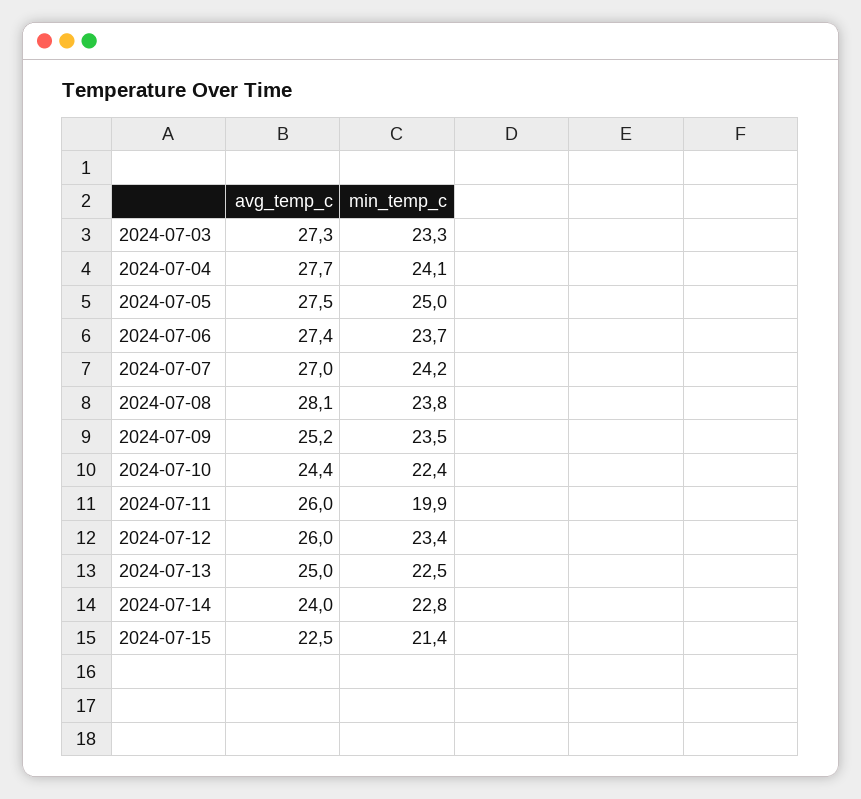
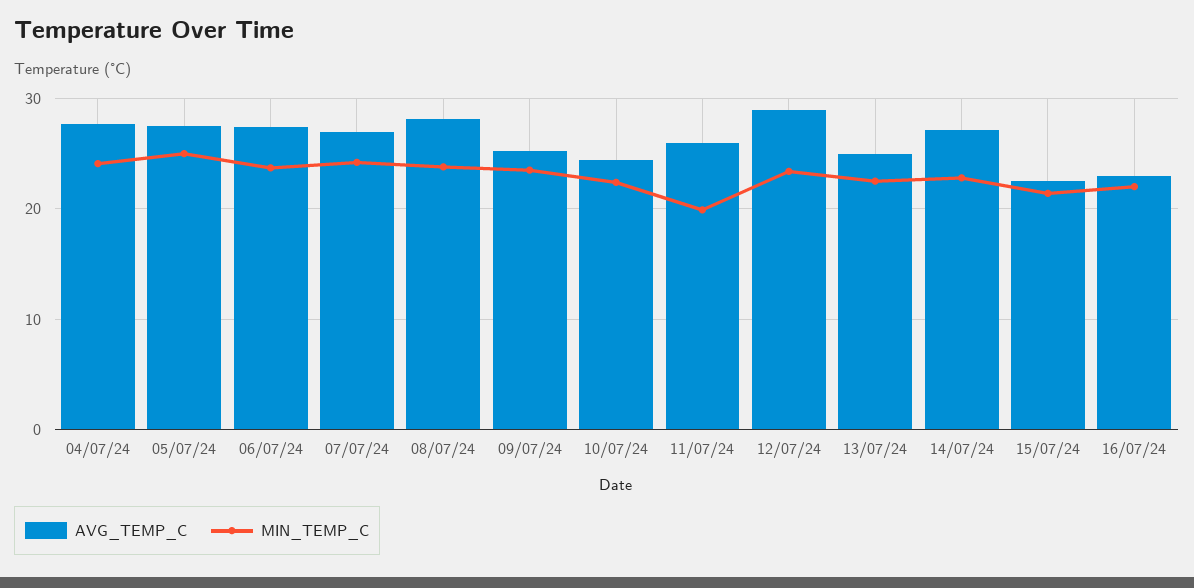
avg_temp_c, 2024-07-03: 27.3 -> none
min_temp_c, 2024-07-03: 23.3 -> none
avg_temp_c, 2024-07-12: 26 -> 29
avg_temp_c, 2024-07-14: 24 -> 27
avg_temp_c, 16/07/24: none -> 23
min_temp_c, 16/07/24: none -> 22

